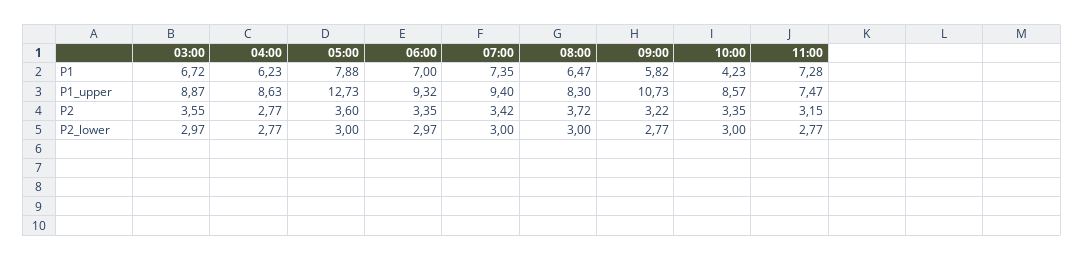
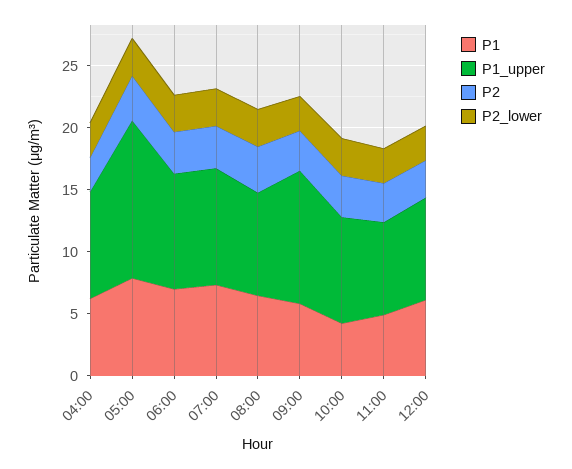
P1, 03:00: 6.72 -> none
P1, 11:00: 7.28 -> 5
P1_upper, 03:00: 8.87 -> none
P2, 03:00: 3.55 -> none
P2_lower, 03:00: 2.97 -> none
P1, 12:00: none -> 6
P1_upper, 12:00: none -> 8
P2, 12:00: none -> 3
P2_lower, 12:00: none -> 3

